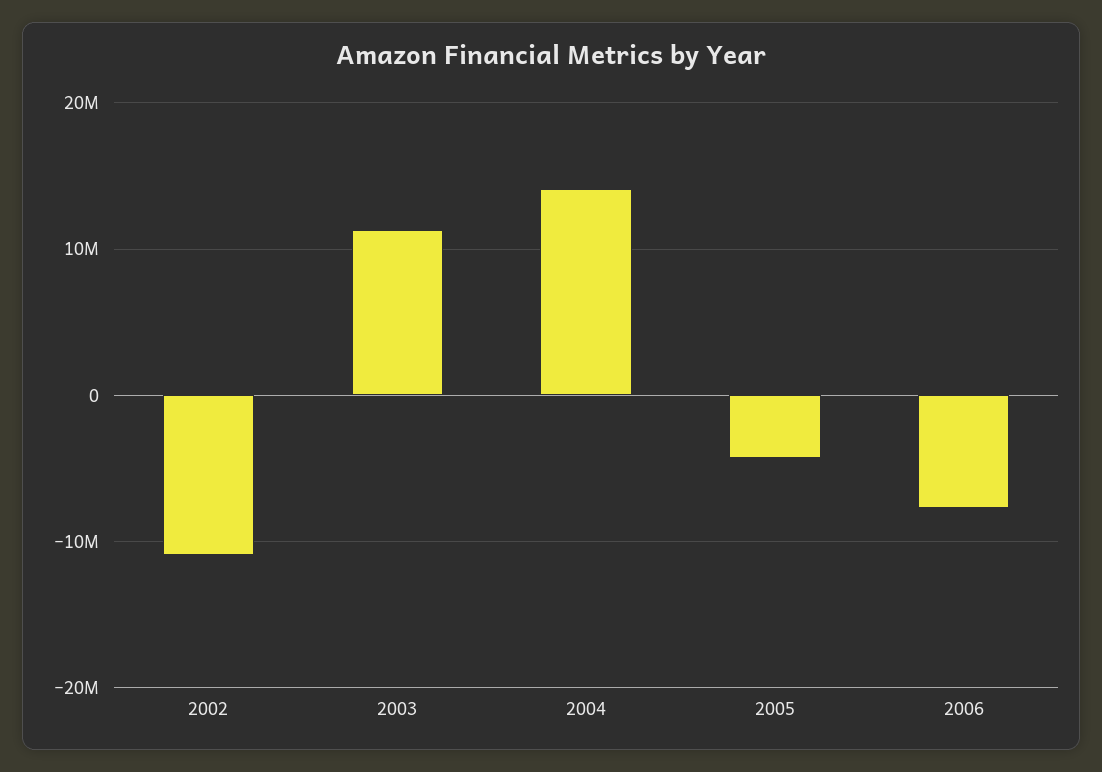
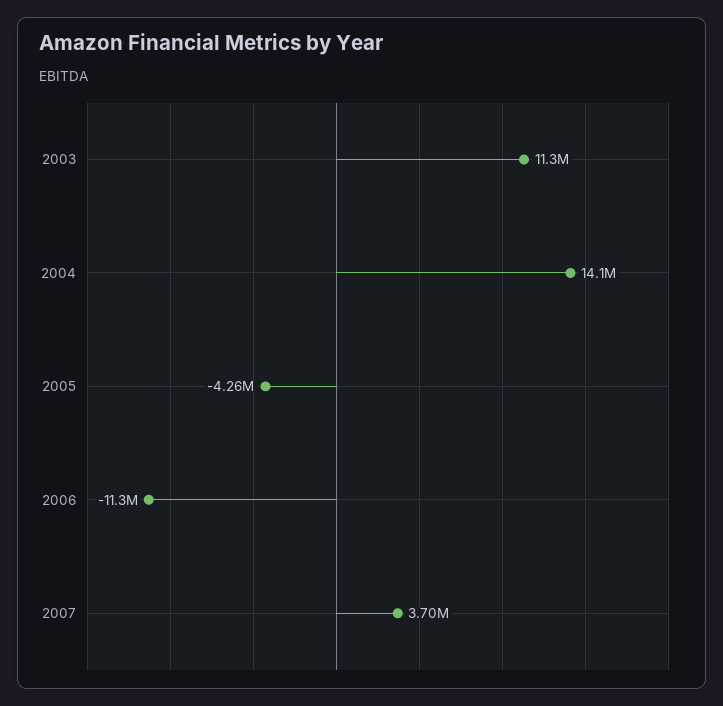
2002: -11000000 -> none
2006: -8000000 -> -11300000
2007: none -> 3700000

